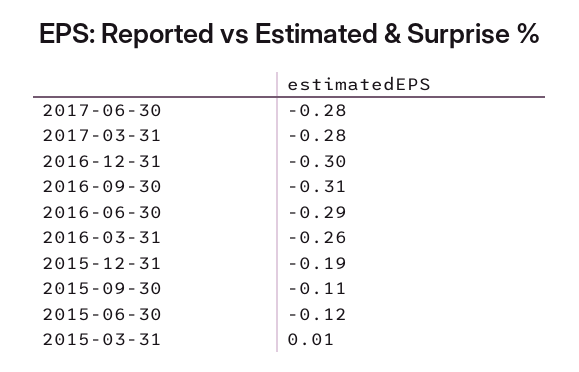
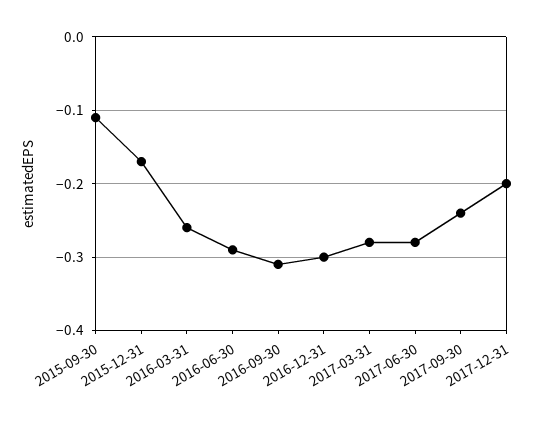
2015-12-31: -0.19 -> -0.17
2015-06-30: -0.12 -> none
2015-03-31: 0.01 -> none
2017-09-30: none -> -0.24
2017-12-31: none -> -0.2

